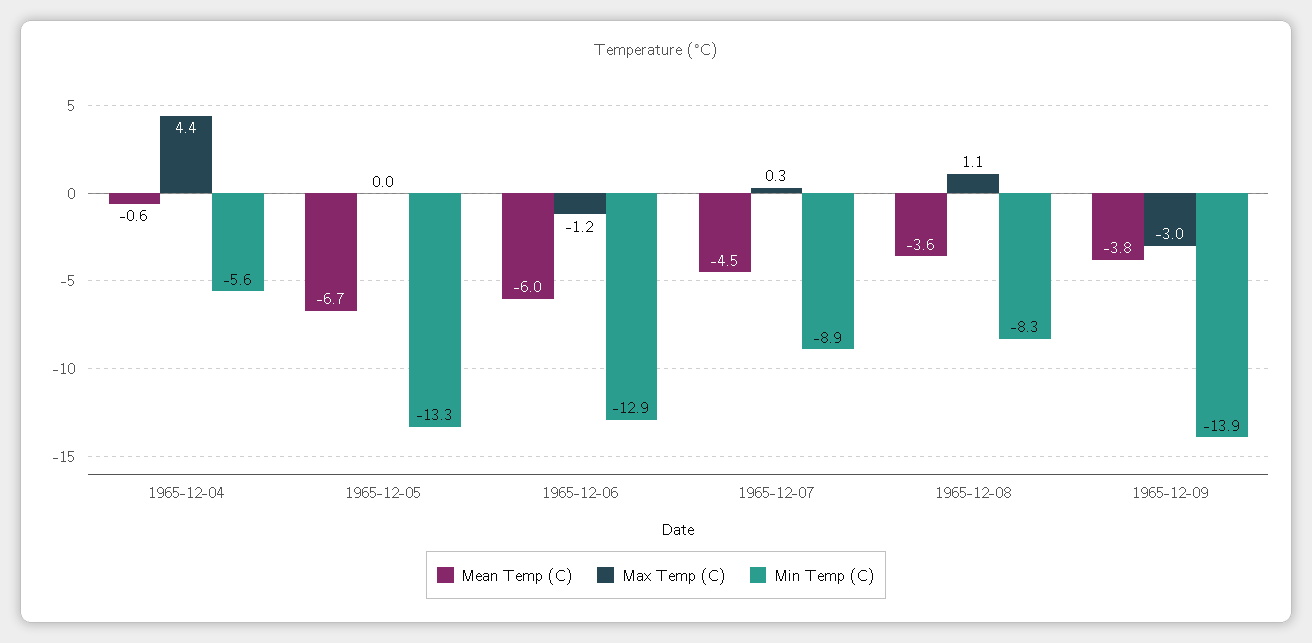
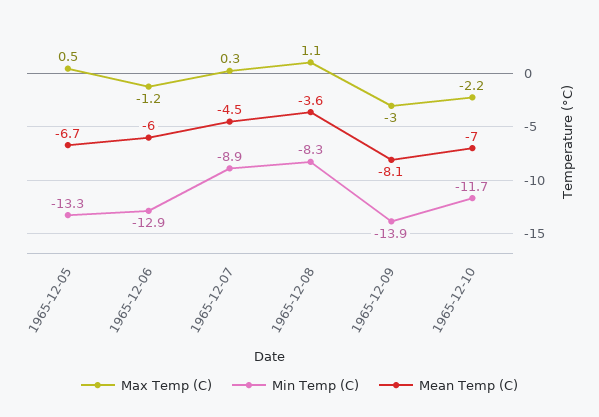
Mean Temp (C), 1965-12-04: -0.6 -> none
Max Temp (C), 1965-12-04: 4.4 -> none
Min Temp (C), 1965-12-04: -5.6 -> none
Max Temp (C), 1965-12-05: 0 -> 0.5
Mean Temp (C), 1965-12-09: -3.8 -> -8.1
Max Temp (C), 1965-12-10: none -> -2.2
Min Temp (C), 1965-12-10: none -> -11.7
Mean Temp (C), 1965-12-10: none -> -7

